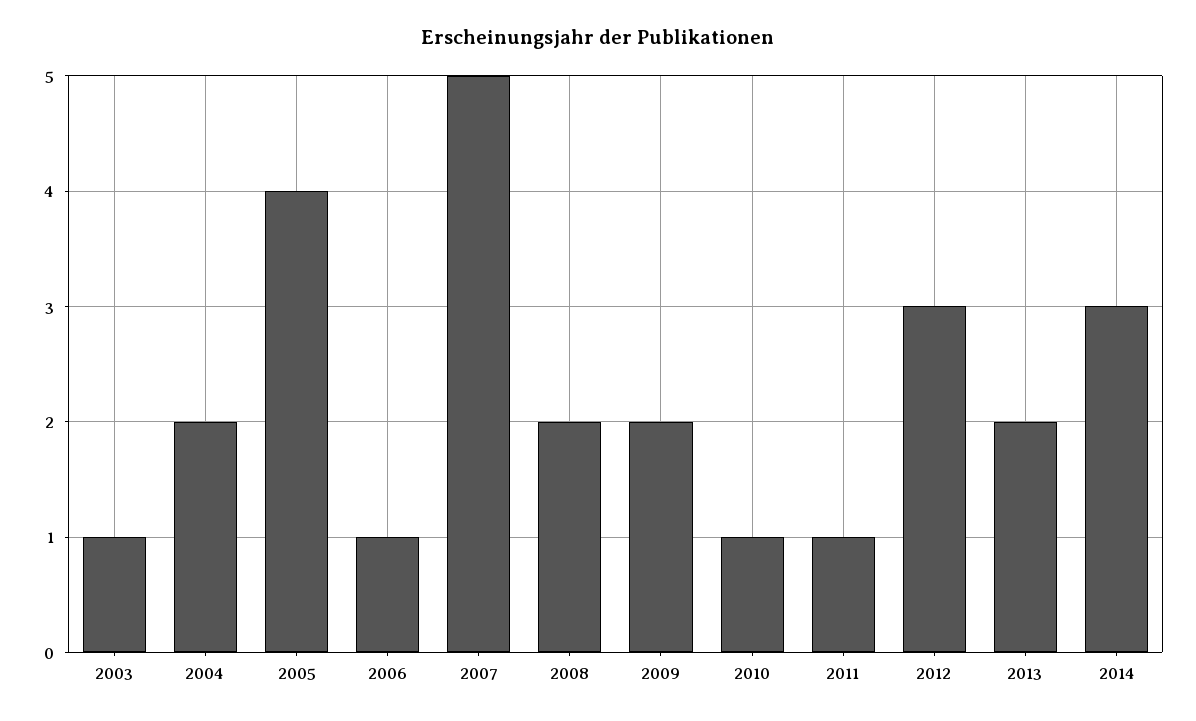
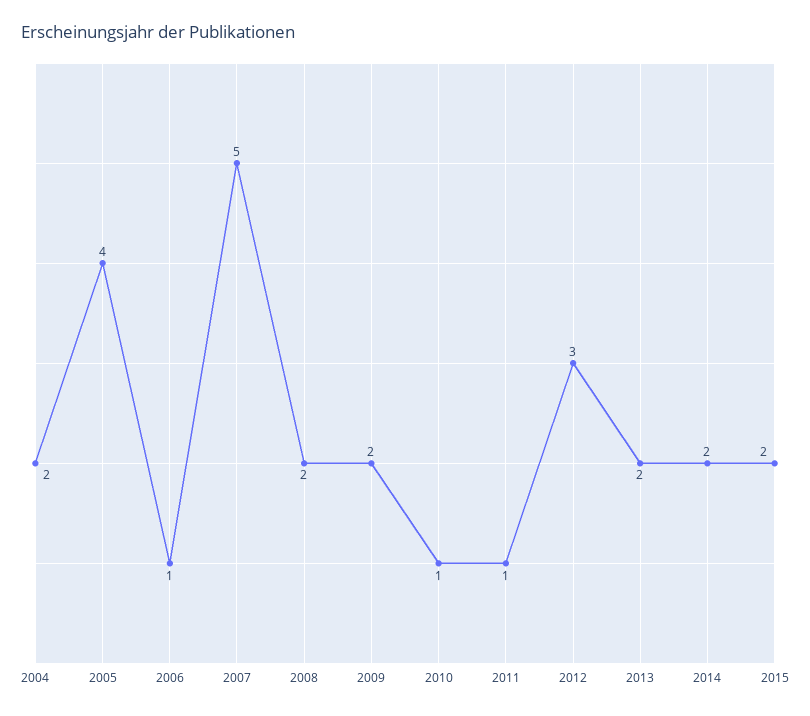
2003: 1 -> none
2014: 3 -> 2
2015: none -> 2

